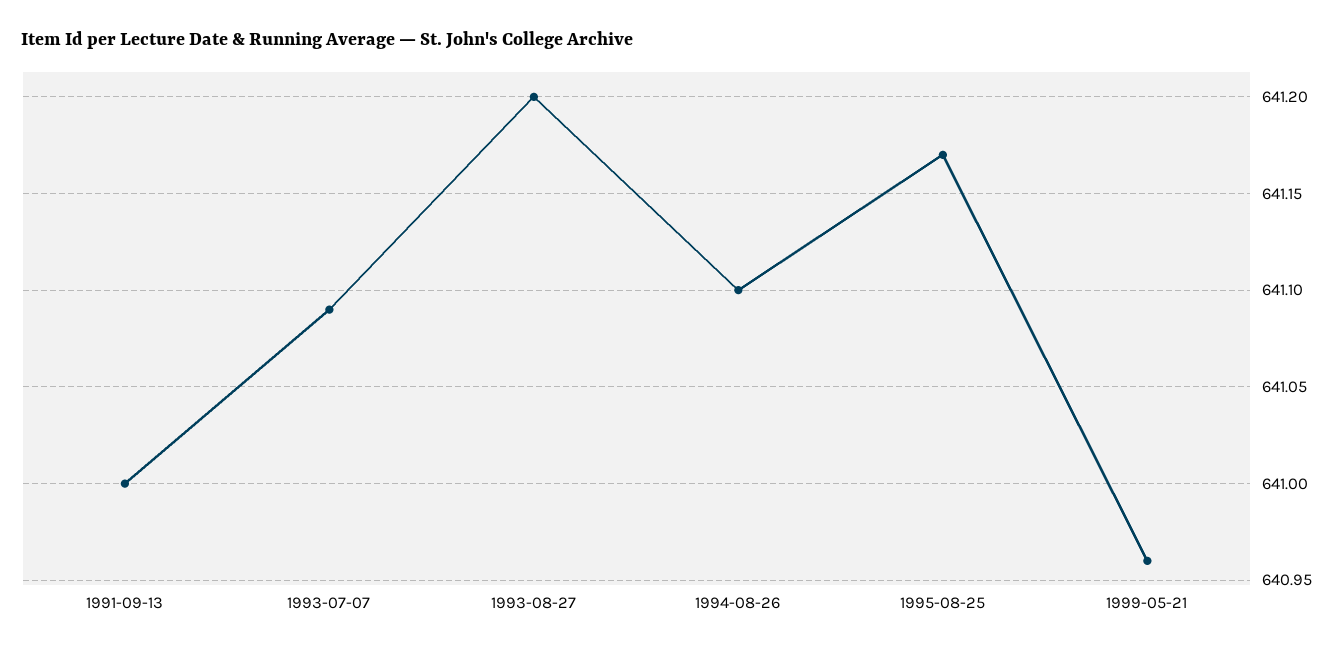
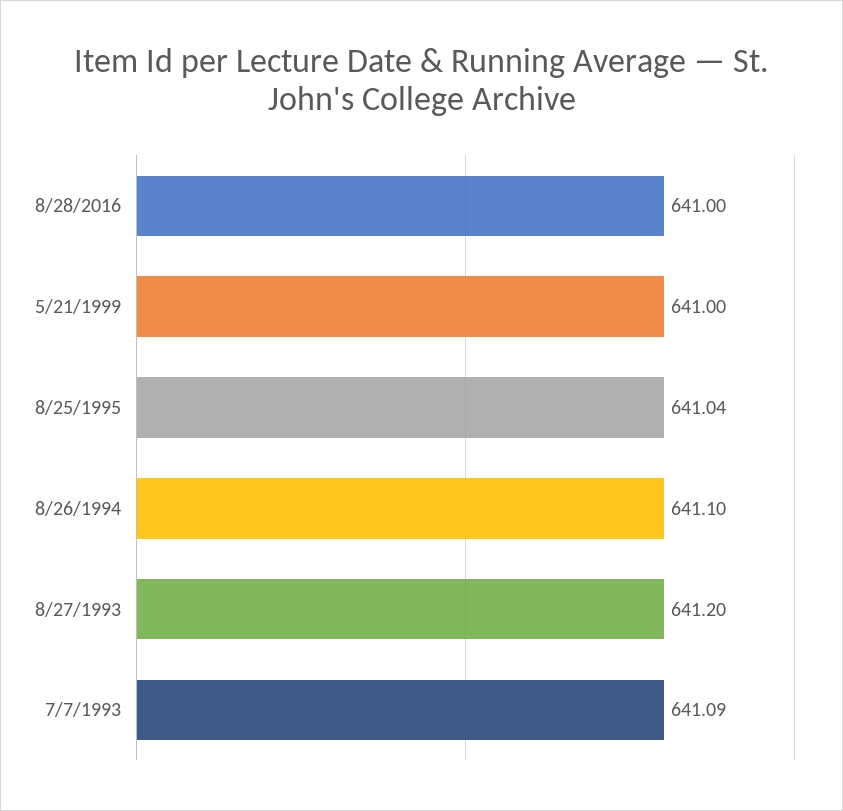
1991-09-13: 641 -> none
1995-08-25: 641.17 -> 641.04
1999-05-21: 640.96 -> 641
8/28/2016: none -> 641

